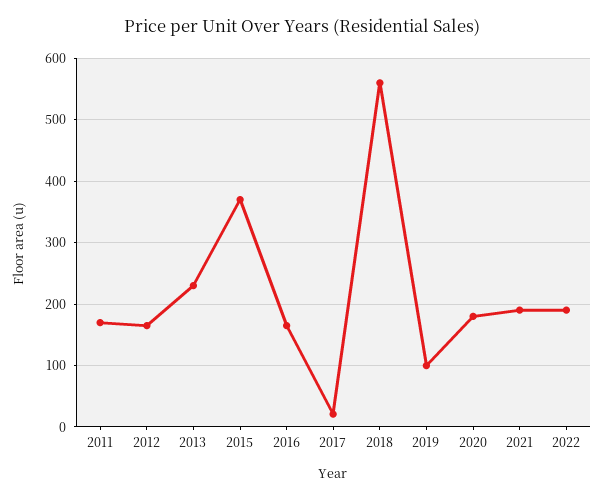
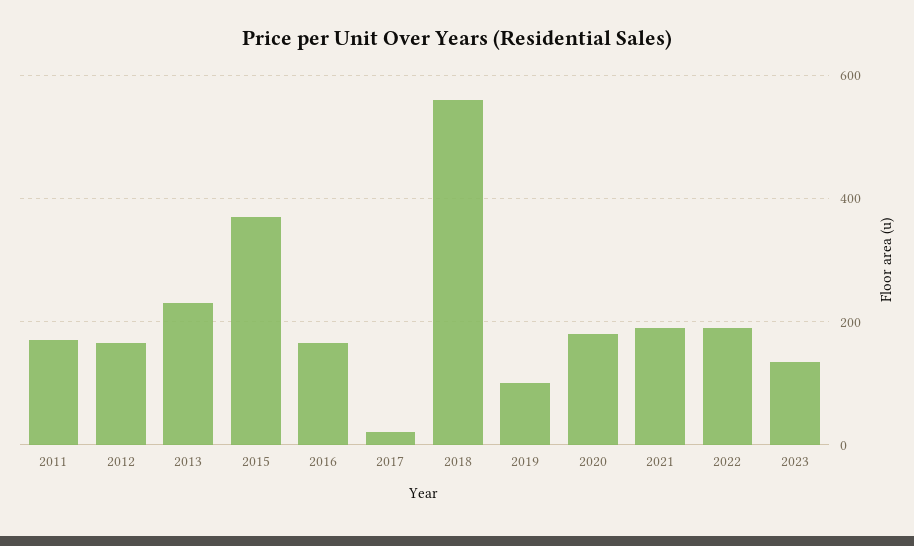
2023: none -> 140

